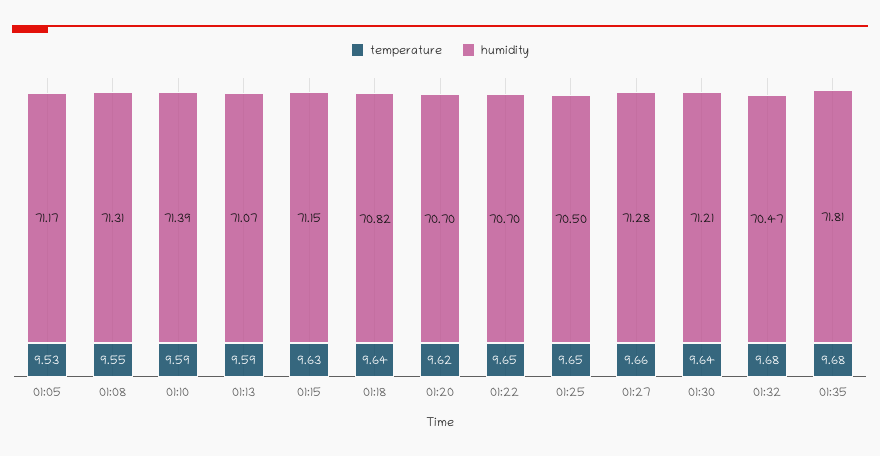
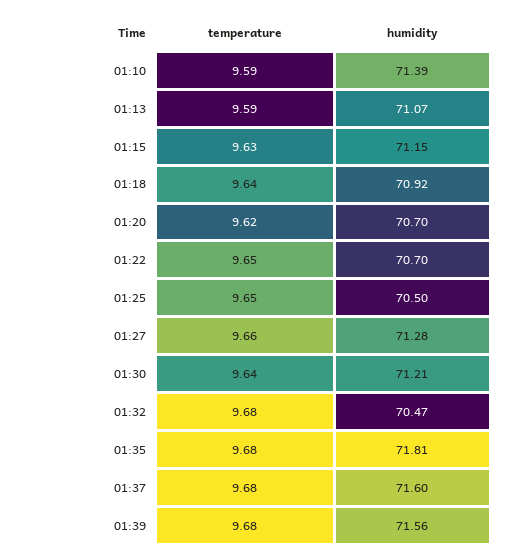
temperature, 01:05: 9.53 -> none
humidity, 01:05: 71.17 -> none
temperature, 01:08: 9.55 -> none
humidity, 01:08: 71.31 -> none
humidity, 01:18: 70.82 -> 70.92
temperature, 01:37: none -> 9.68
humidity, 01:37: none -> 71.6
temperature, 01:39: none -> 9.68
humidity, 01:39: none -> 71.56

